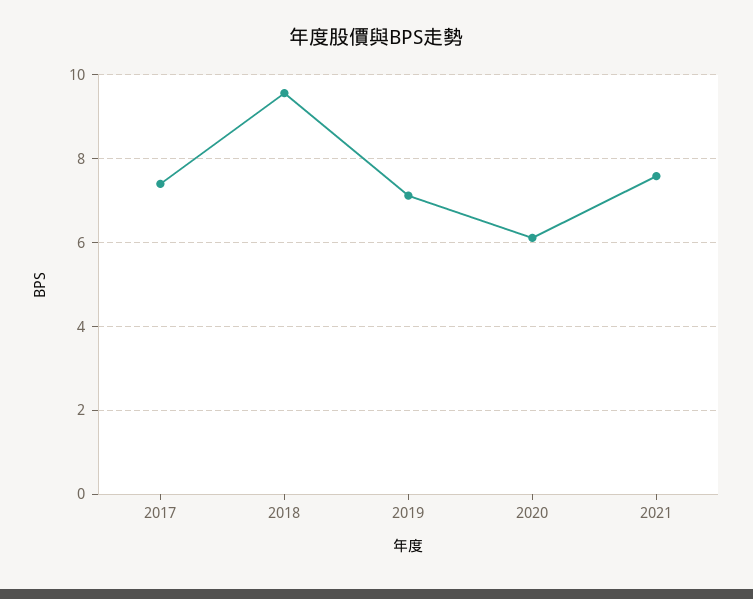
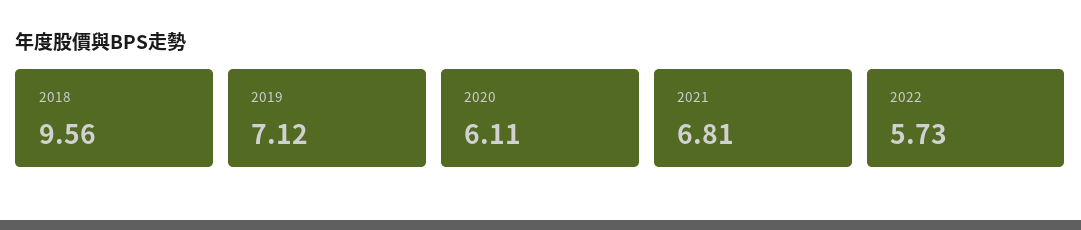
2017: 7.4 -> none
2021: 7.6 -> 6.81
2022: none -> 5.73

